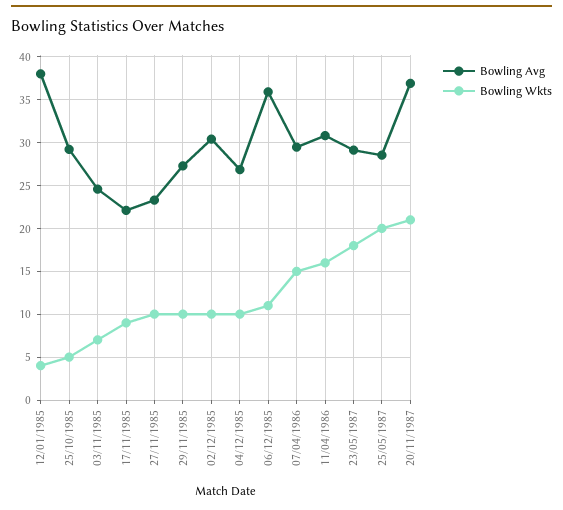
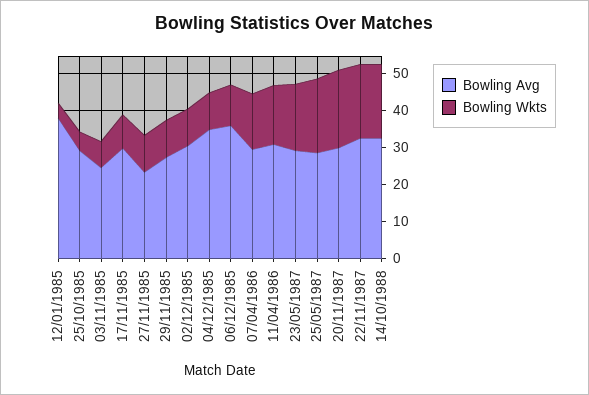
Bowling Avg, 17/11/1985: 22 -> 30
Bowling Avg, 04/12/1985: 27 -> 35
Bowling Avg, 20/11/1987: 37 -> 30
Bowling Avg, 22/11/1987: none -> 32.5
Bowling Wkts, 22/11/1987: none -> 20
Bowling Avg, 14/10/1988: none -> 32.5
Bowling Wkts, 14/10/1988: none -> 20

